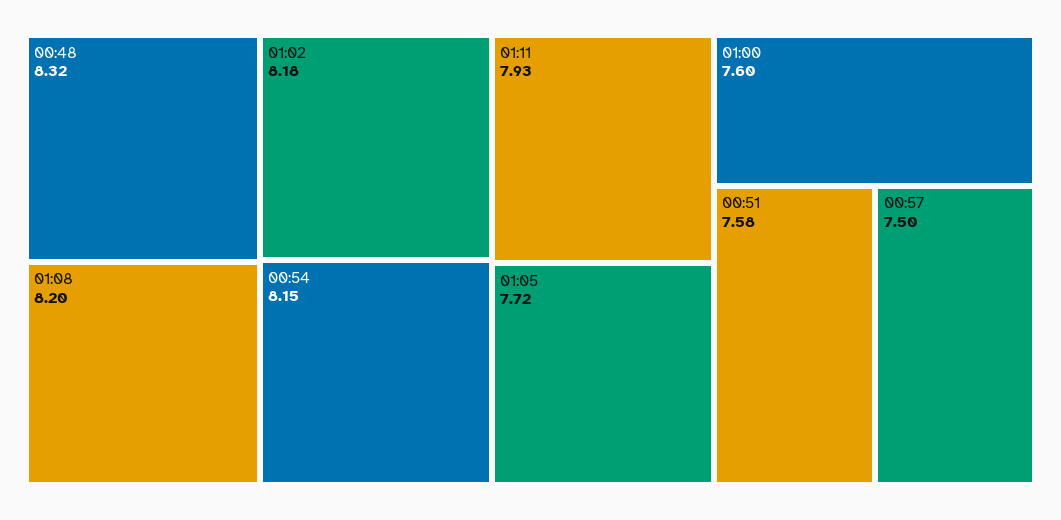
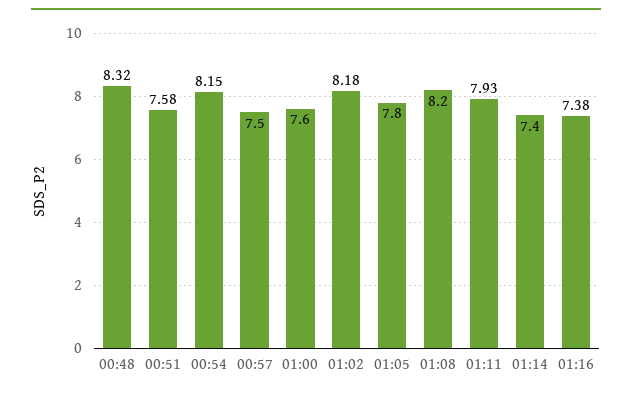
01:05: 7.72 -> 7.8
01:14: none -> 7.4
01:16: none -> 7.38

